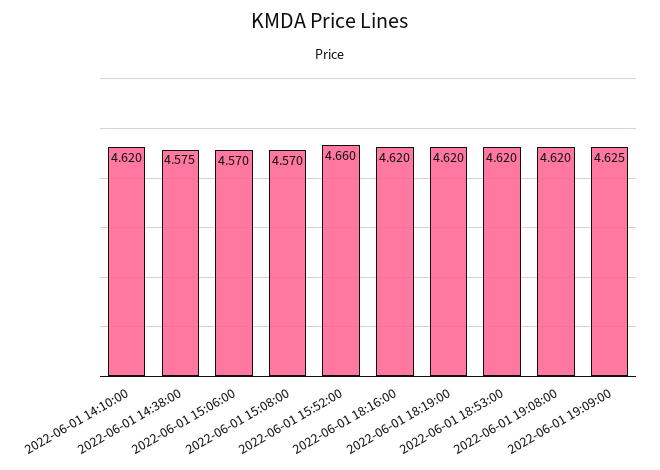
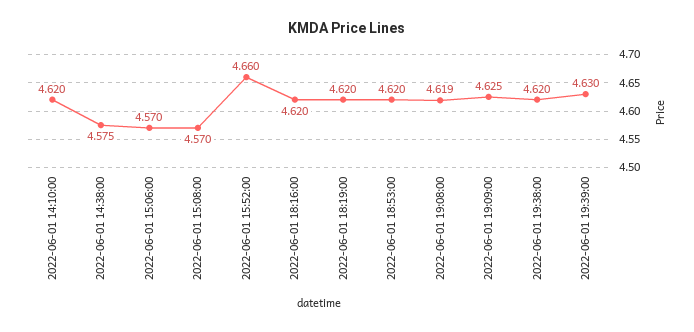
2022-06-01 19:08:00: 4.62 -> 4.619
2022-06-01 19:38:00: none -> 4.62
2022-06-01 19:39:00: none -> 4.63

